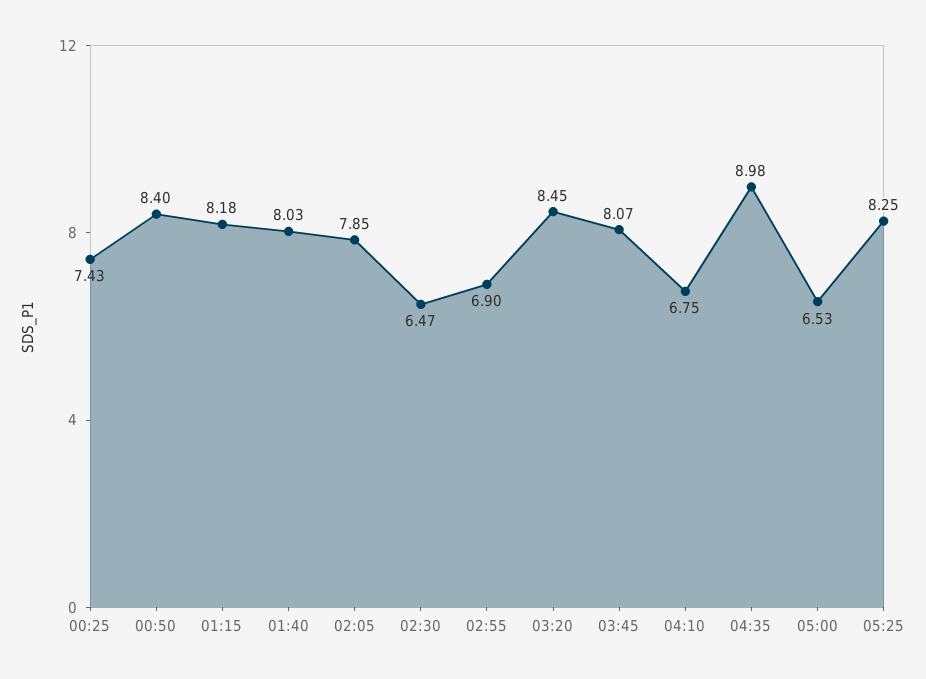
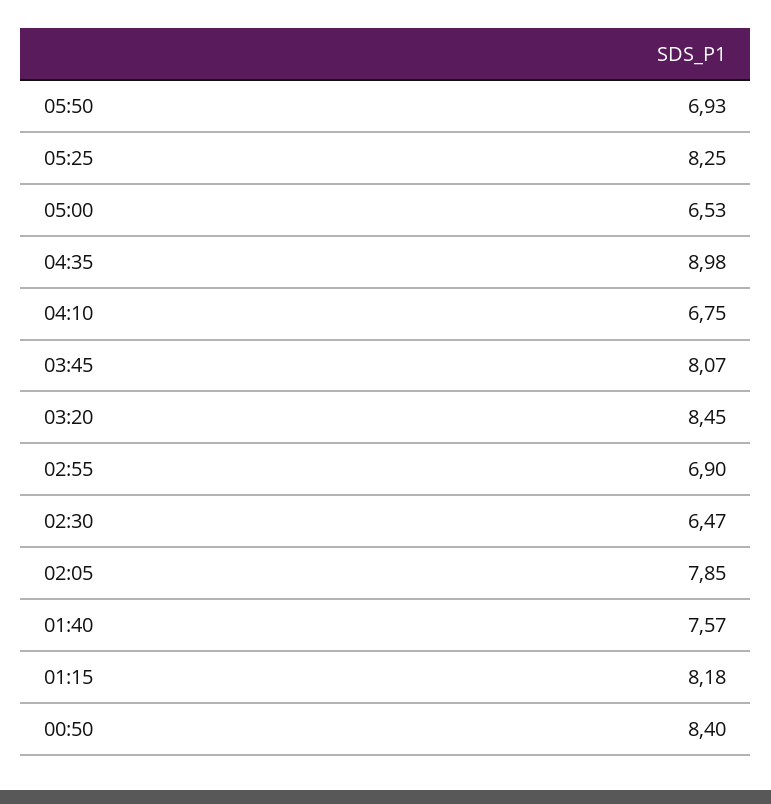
00:25: 7.43 -> none
01:40: 8.03 -> 7.57
05:50: none -> 6.93

